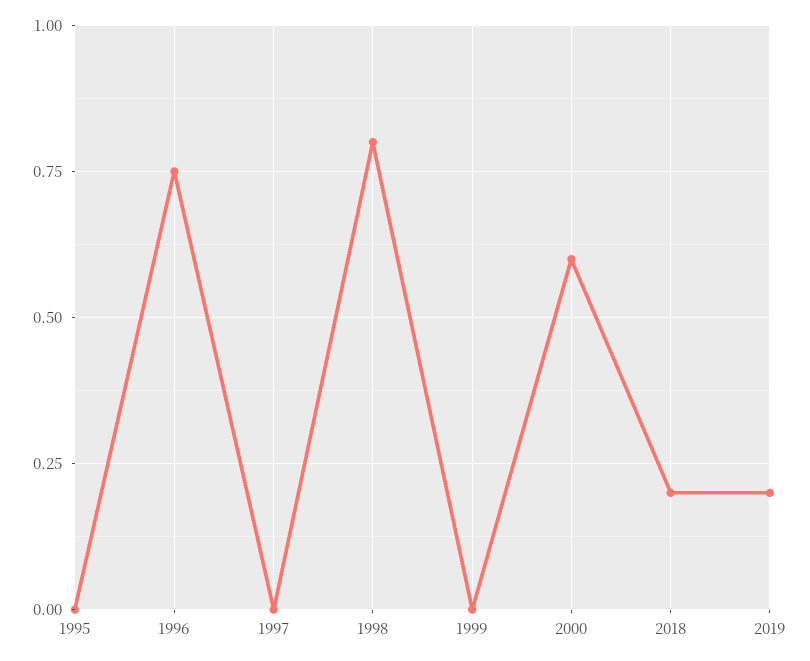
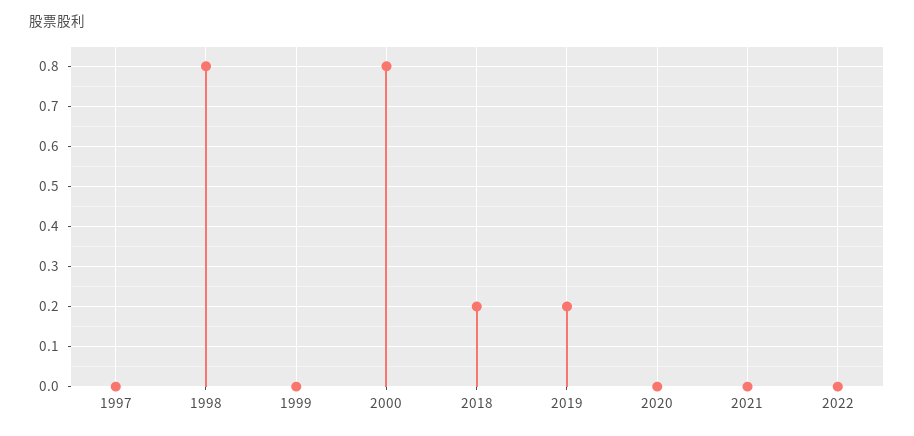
1995: 0 -> none
1996: 0.75 -> none
2000: 0.6 -> 0.8
2020: none -> 0
2021: none -> 0
2022: none -> 0

